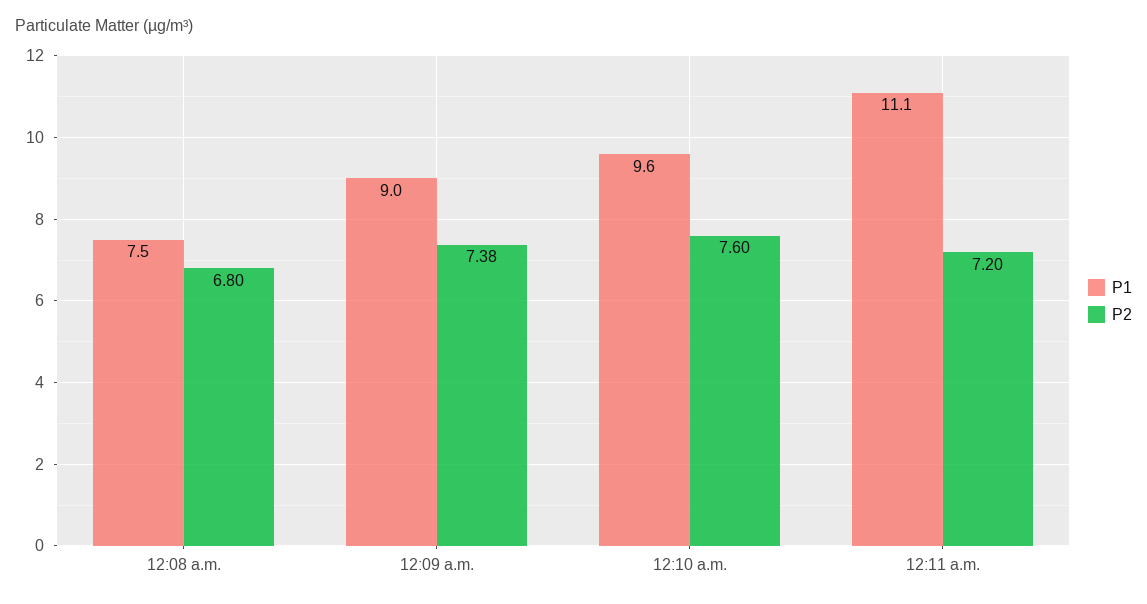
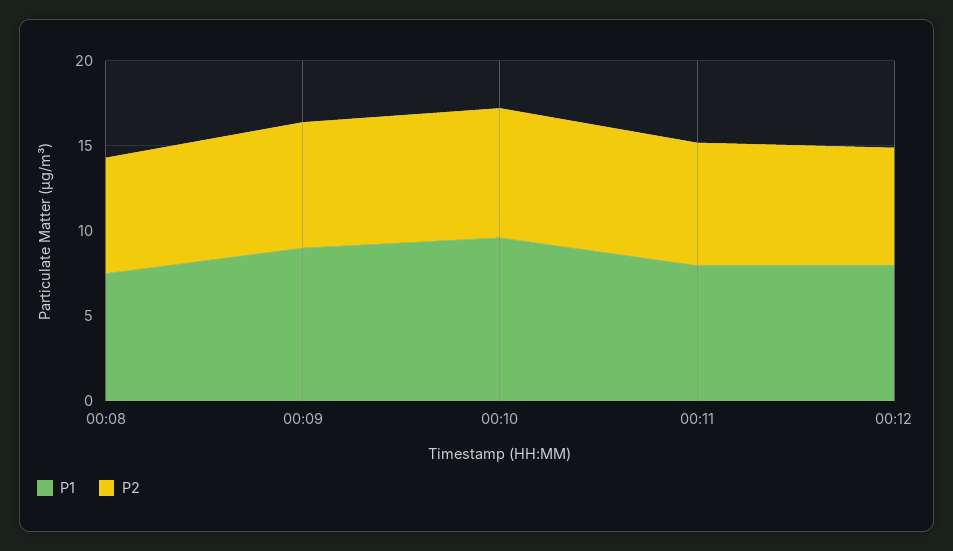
P1, 12:11 a.m.: 11.1 -> 8
P1, 00:12: none -> 8
P2, 00:12: none -> 7

